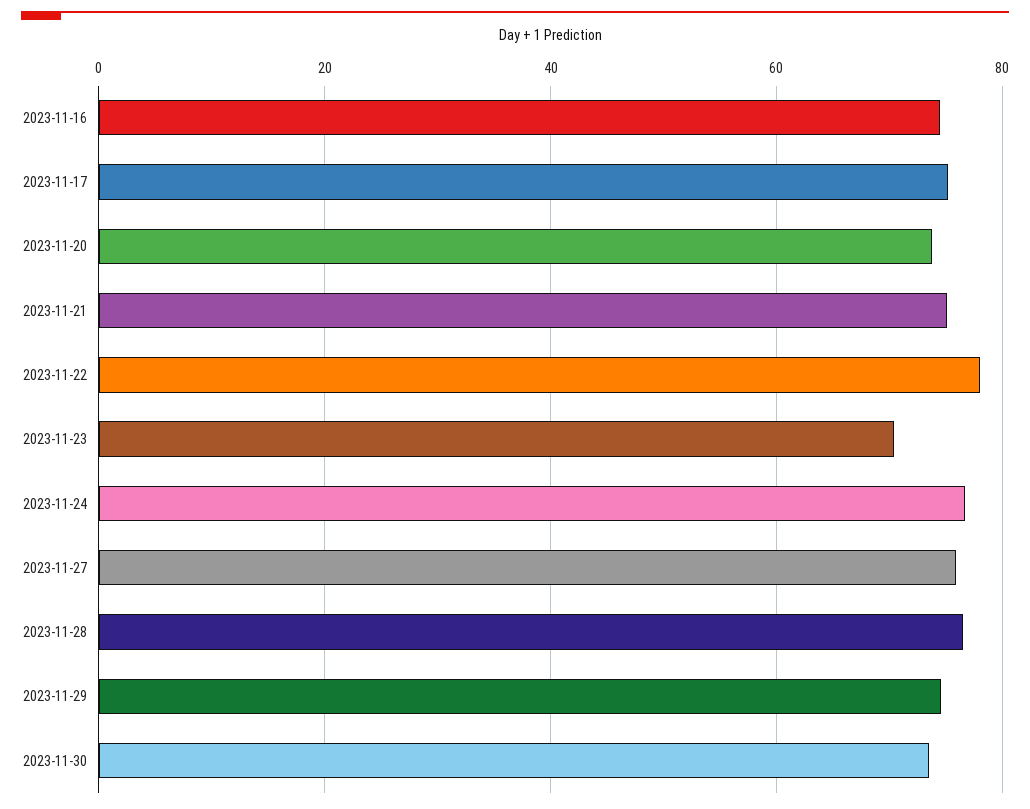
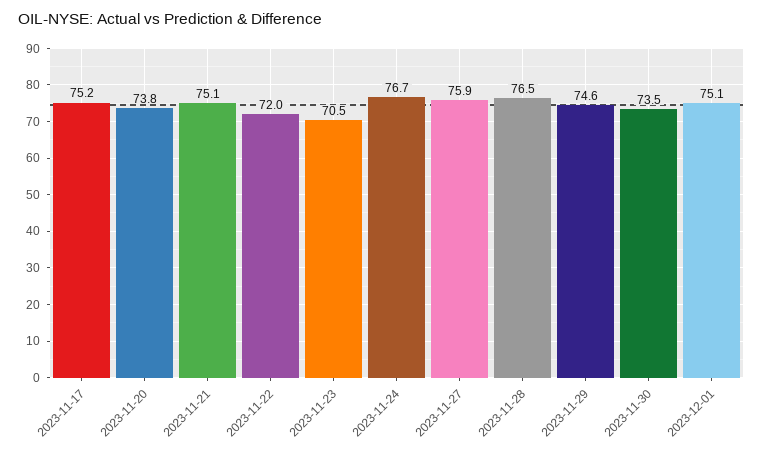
2023-11-16: 74 -> none
2023-11-22: 78 -> 72
2023-12-01: none -> 75.1

